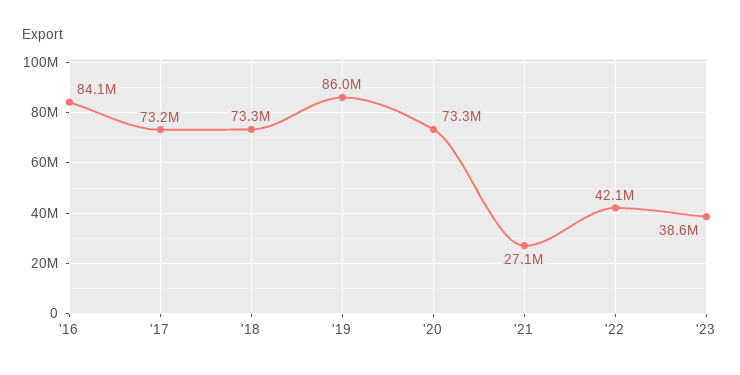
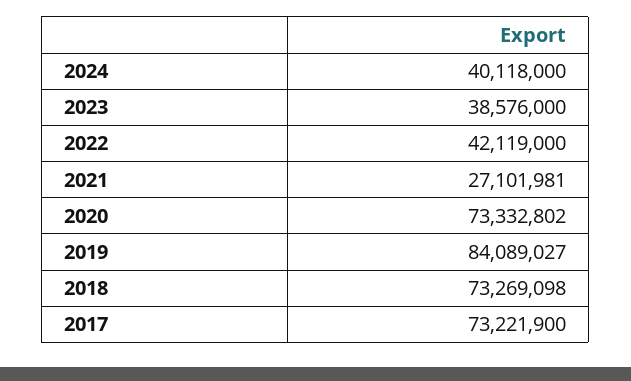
'16: 84100000 -> none
'19: 86000000 -> 84089027
2024: none -> 40118000

